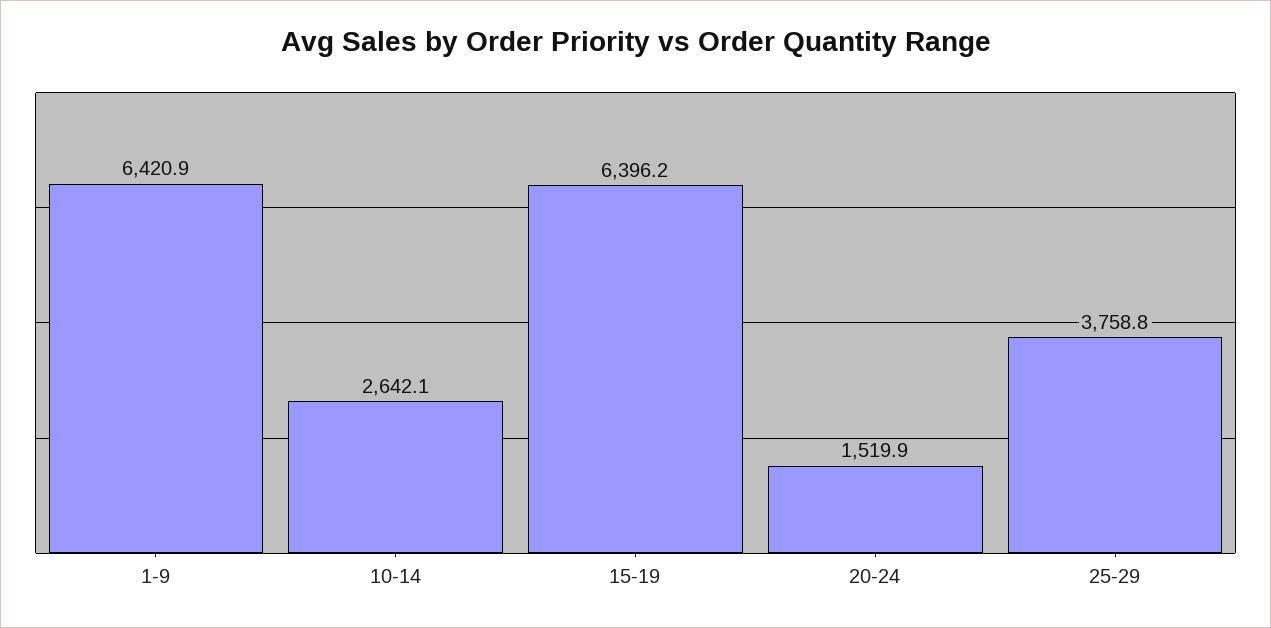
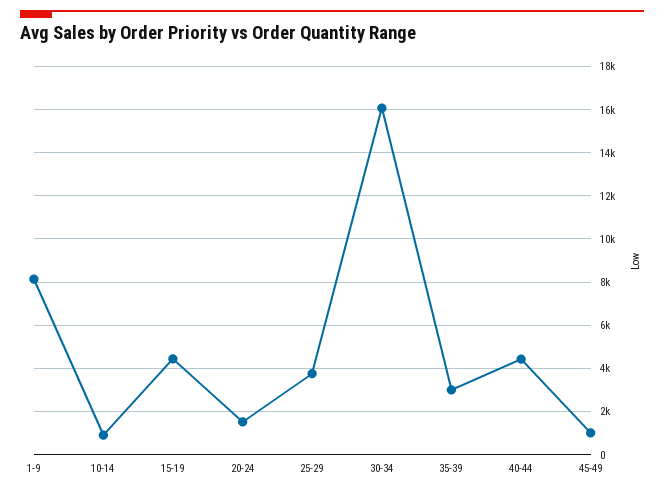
1-9: 6420.9 -> 8000
10-14: 2642.1 -> 1000
15-19: 6396.2 -> 4500
30-34: none -> 16000
35-39: none -> 3000
40-44: none -> 4500
45-49: none -> 1000

